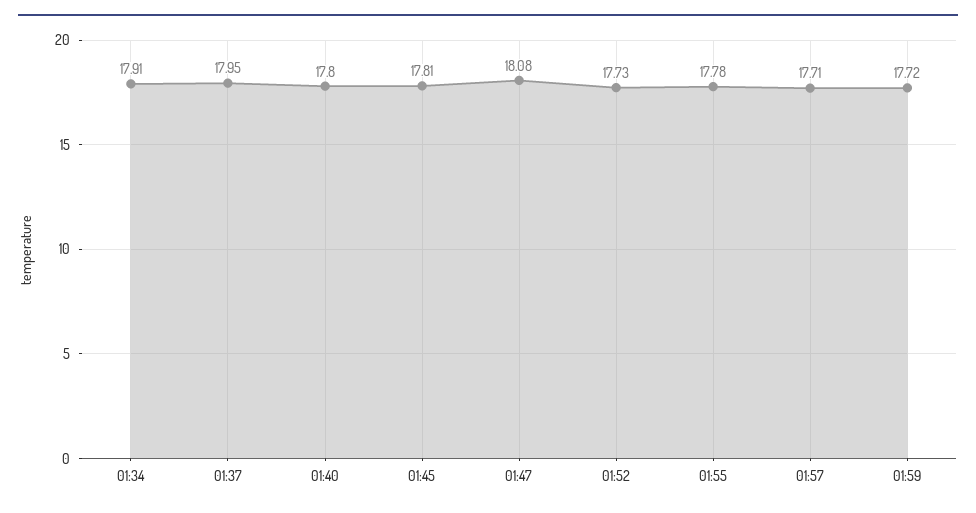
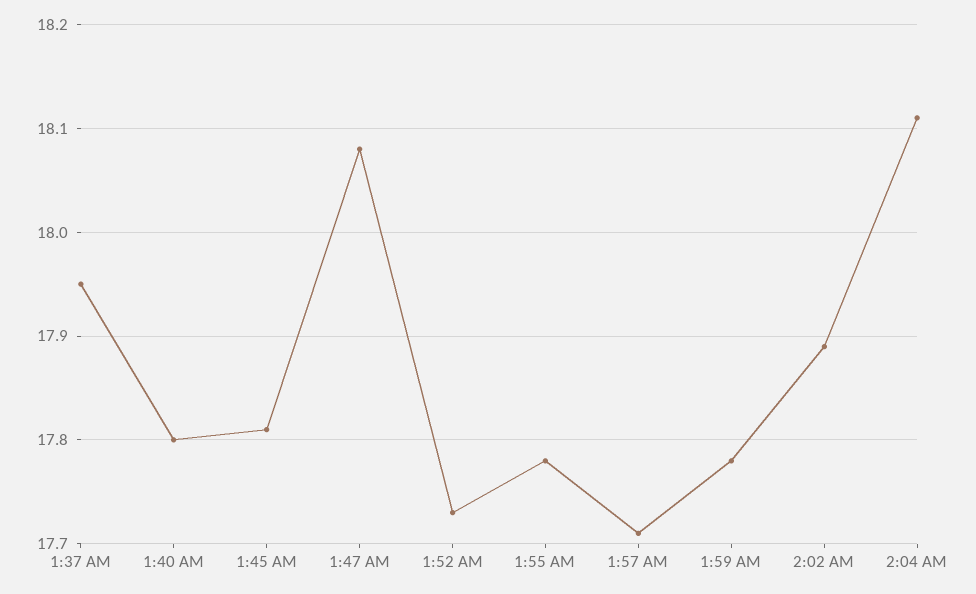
01:34: 17.91 -> none
01:59: 17.72 -> 17.78
2:02 AM: none -> 17.89
2:04 AM: none -> 18.11

